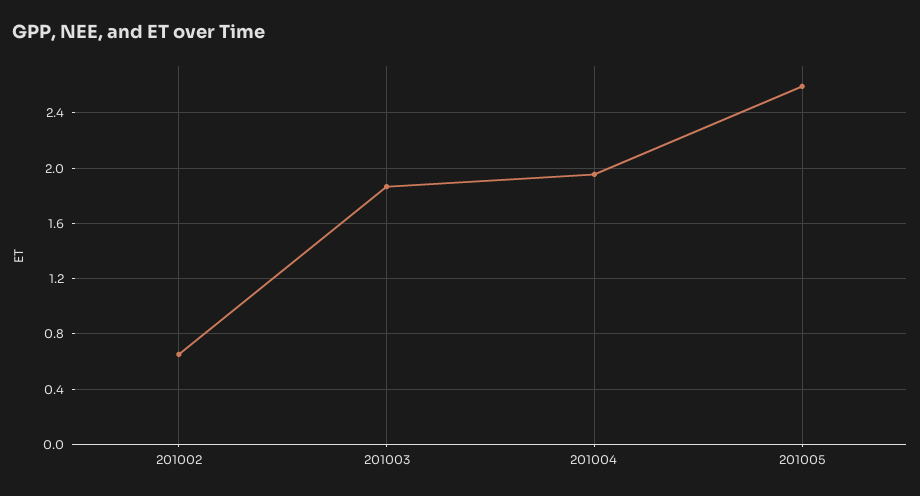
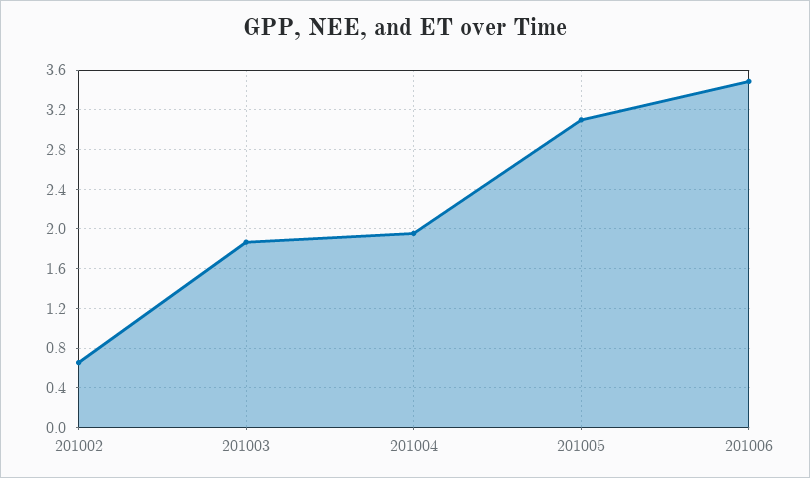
201005: 2.6 -> 3.1
201006: none -> 3.5

